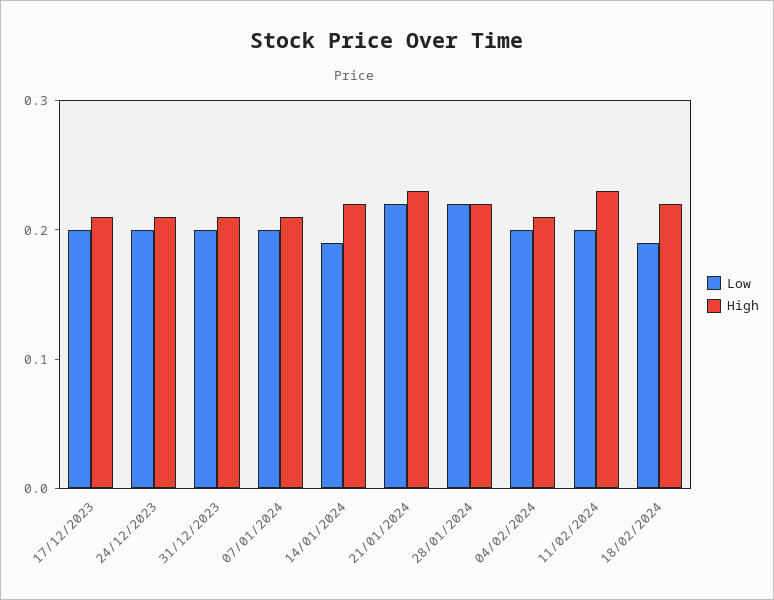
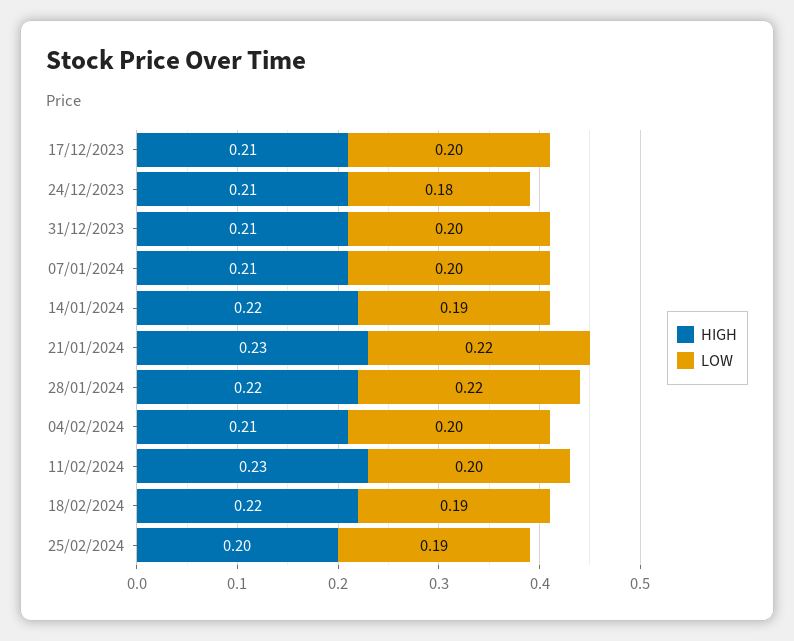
Low, 24/12/2023: 0.2 -> 0.18
High, 25/02/2024: none -> 0.2
Low, 25/02/2024: none -> 0.19

